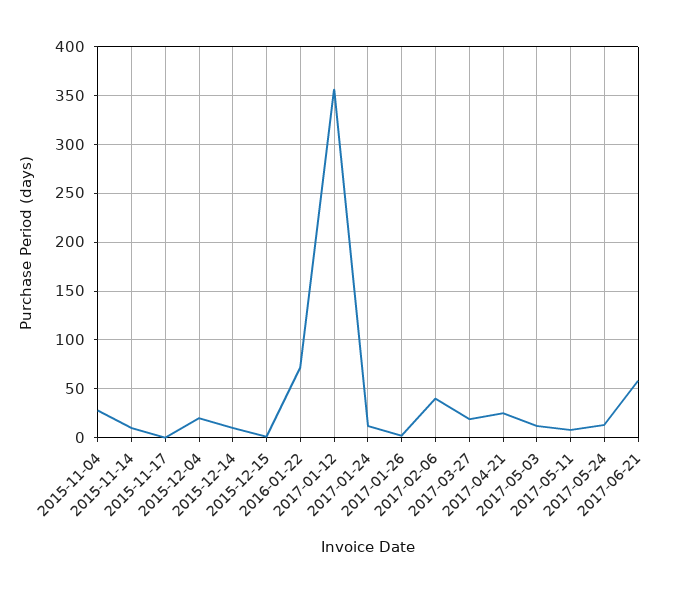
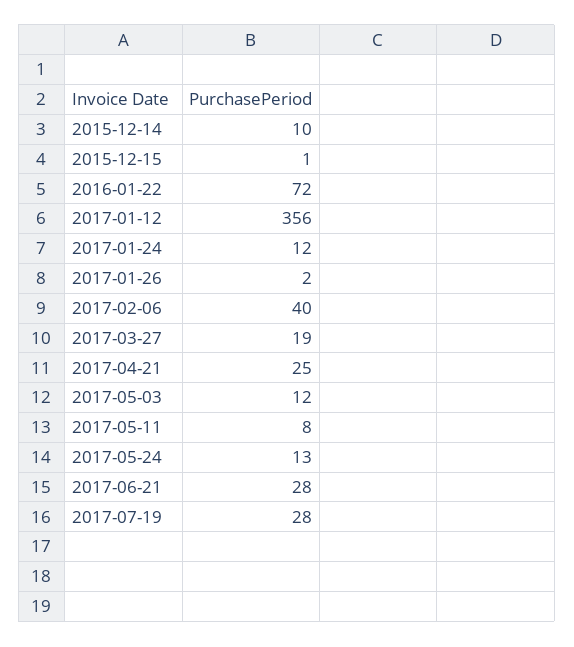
2015-11-04: 30 -> none
2015-11-14: 10 -> none
2015-11-17: 0 -> none
2015-12-04: 20 -> none
2017-06-21: 60 -> 28
2017-07-19: none -> 28

